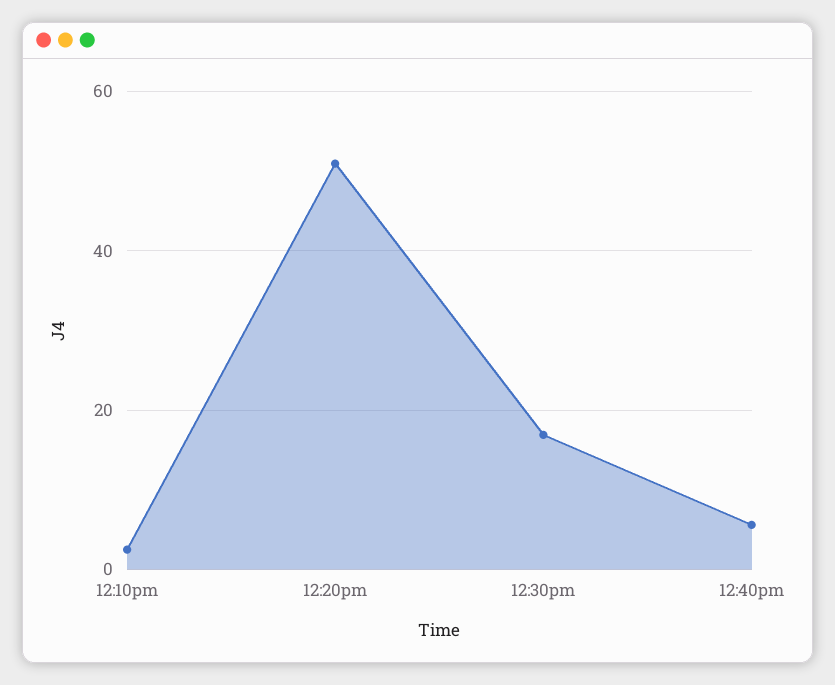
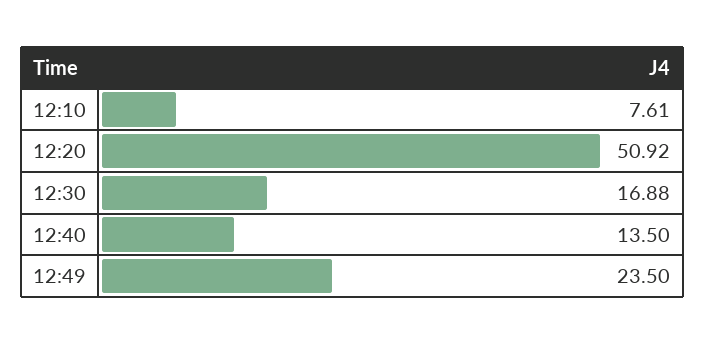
12:10pm: 2 -> 7.61
12:40pm: 6 -> 13.5
12:49: none -> 23.5

